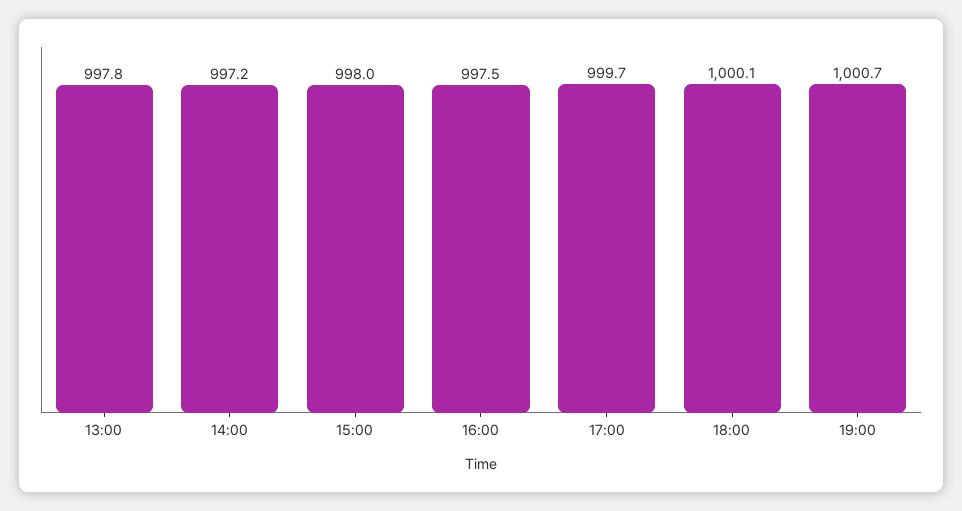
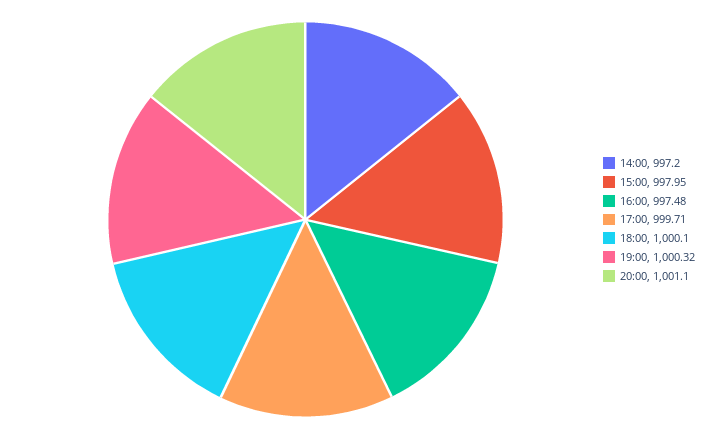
13:00: 997.8 -> none
19:00: 1000.7 -> 1000.32
20:00: none -> 1001.1

